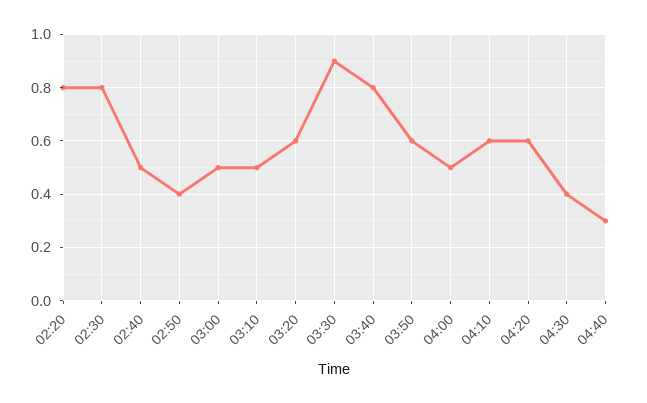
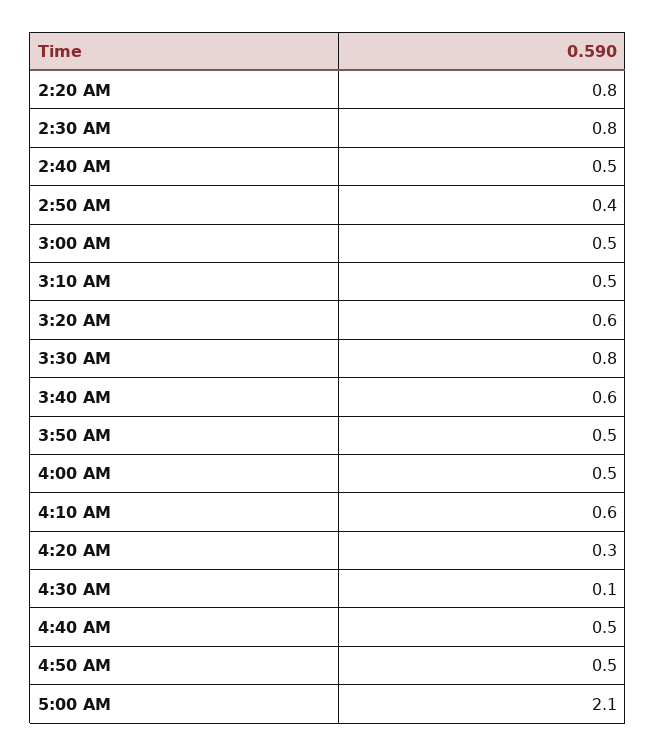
03:30: 0.9 -> 0.8
03:40: 0.8 -> 0.6
03:50: 0.6 -> 0.5
04:20: 0.6 -> 0.3
04:30: 0.4 -> 0.1
04:40: 0.3 -> 0.5
4:50 AM: none -> 0.5
5:00 AM: none -> 2.1

